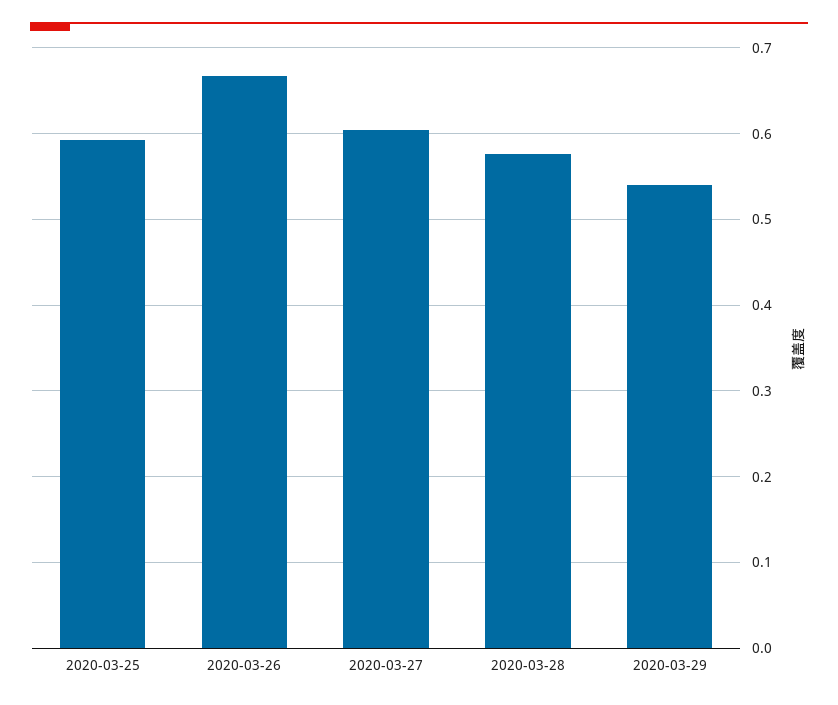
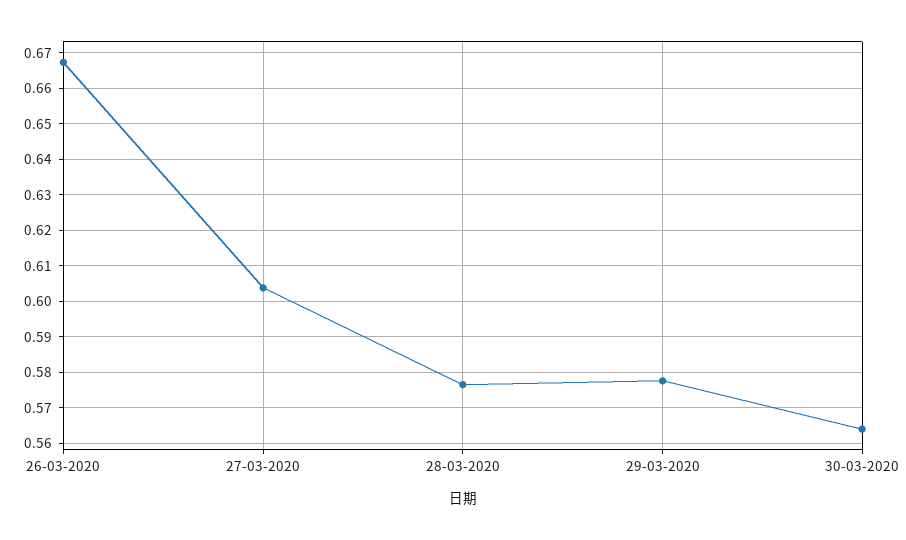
2020-03-25: 0.59 -> none
2020-03-29: 0.54 -> 0.578
30-03-2020: none -> 0.564

